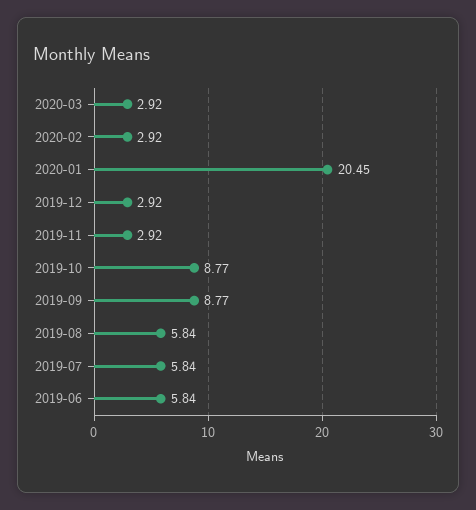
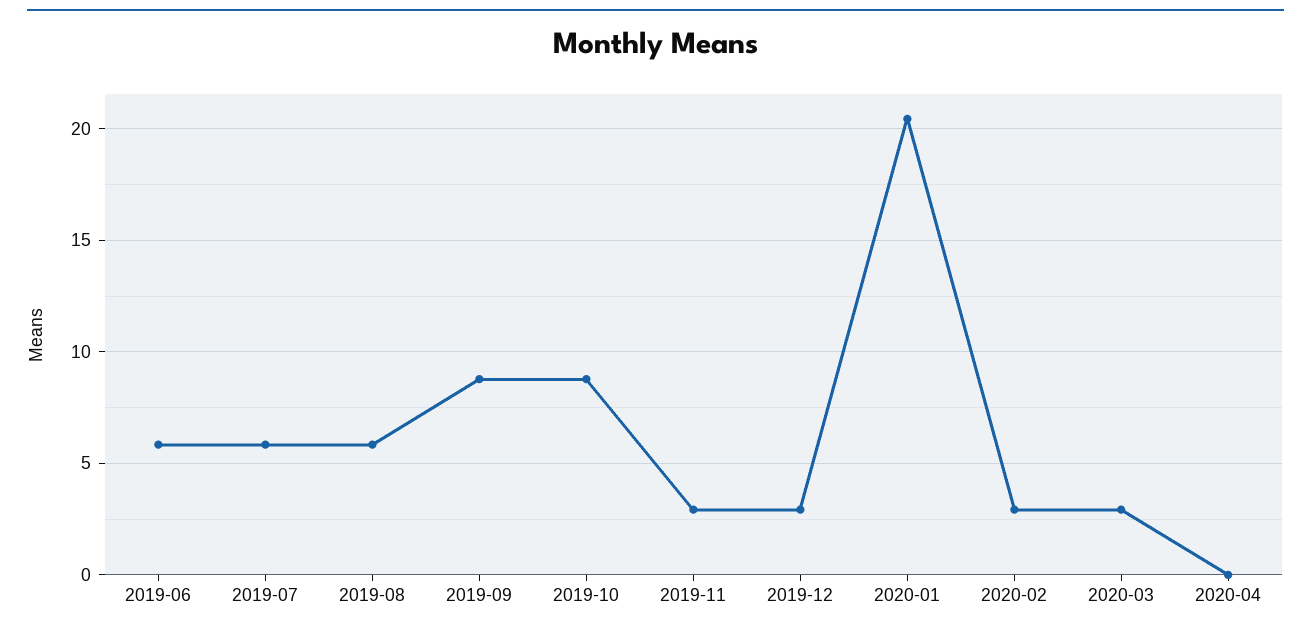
2020-04: none -> 0

